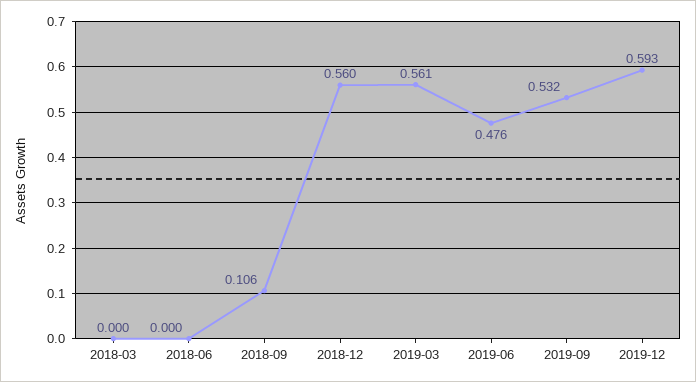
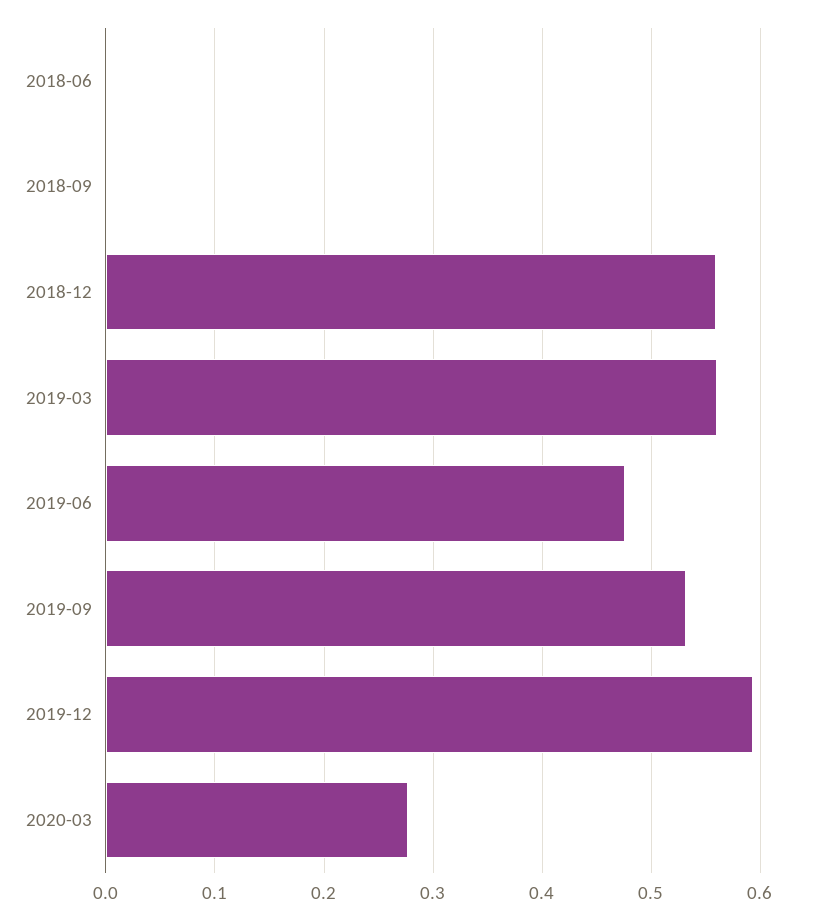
2018-03: 0 -> none
2018-09: 0.106 -> 0
2020-03: none -> 0.28

